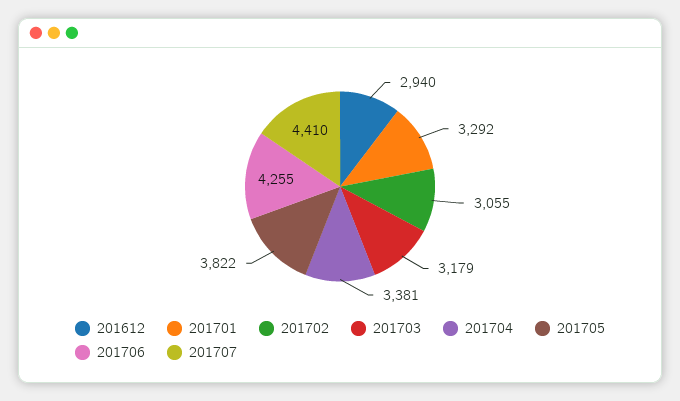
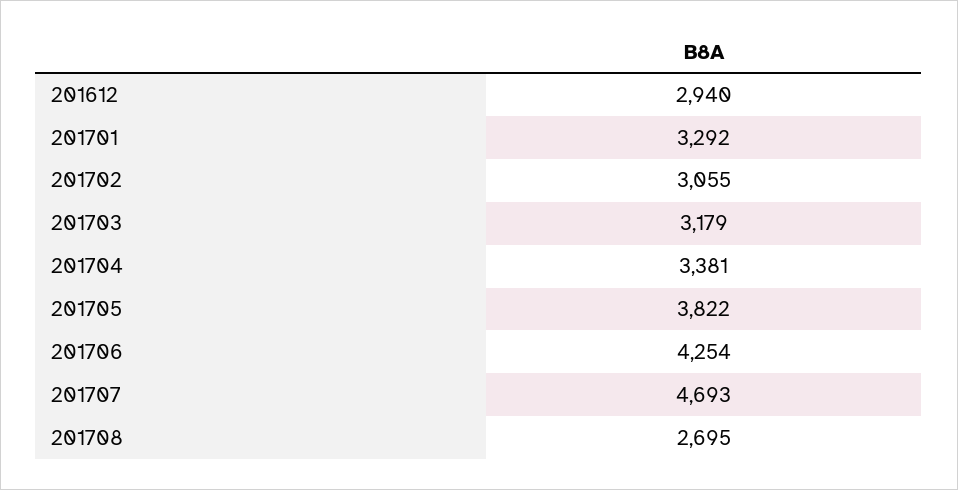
201706: 4255 -> 4254
201707: 4410 -> 4693
201708: none -> 2695

